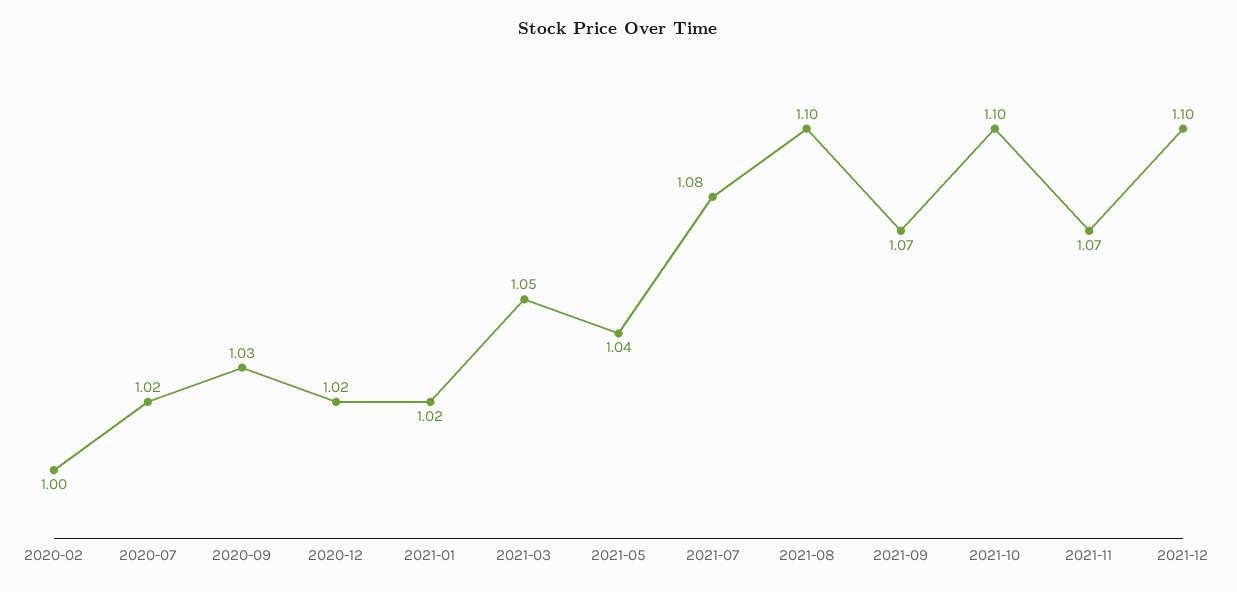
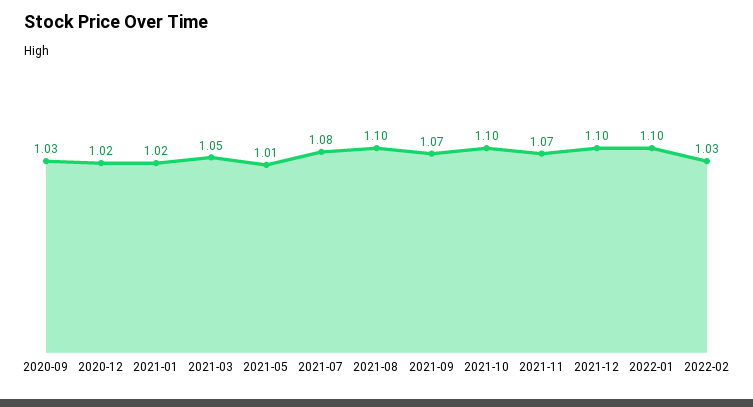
2020-02: 1 -> none
2020-07: 1.02 -> none
2021-05: 1.04 -> 1.01
2022-01: none -> 1.1
2022-02: none -> 1.03

